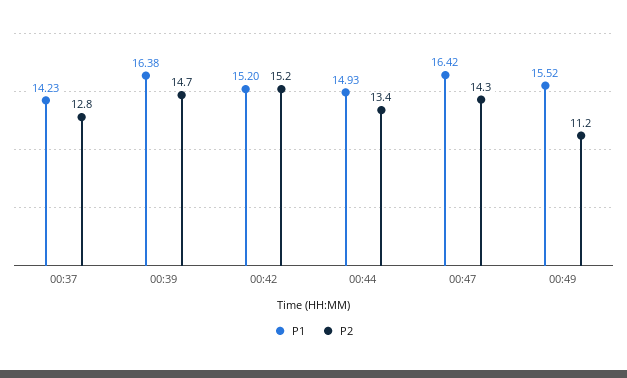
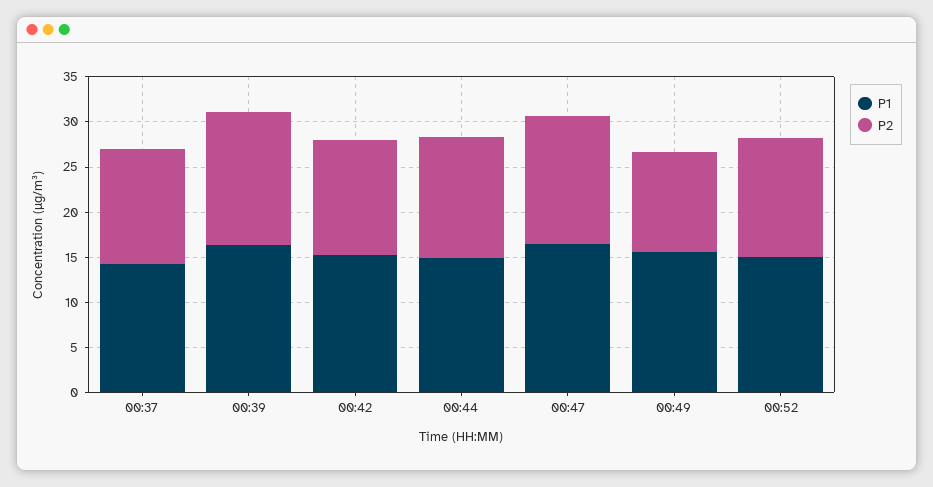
P2, 00:42: 15.2 -> 13
P1, 00:52: none -> 15
P2, 00:52: none -> 13

